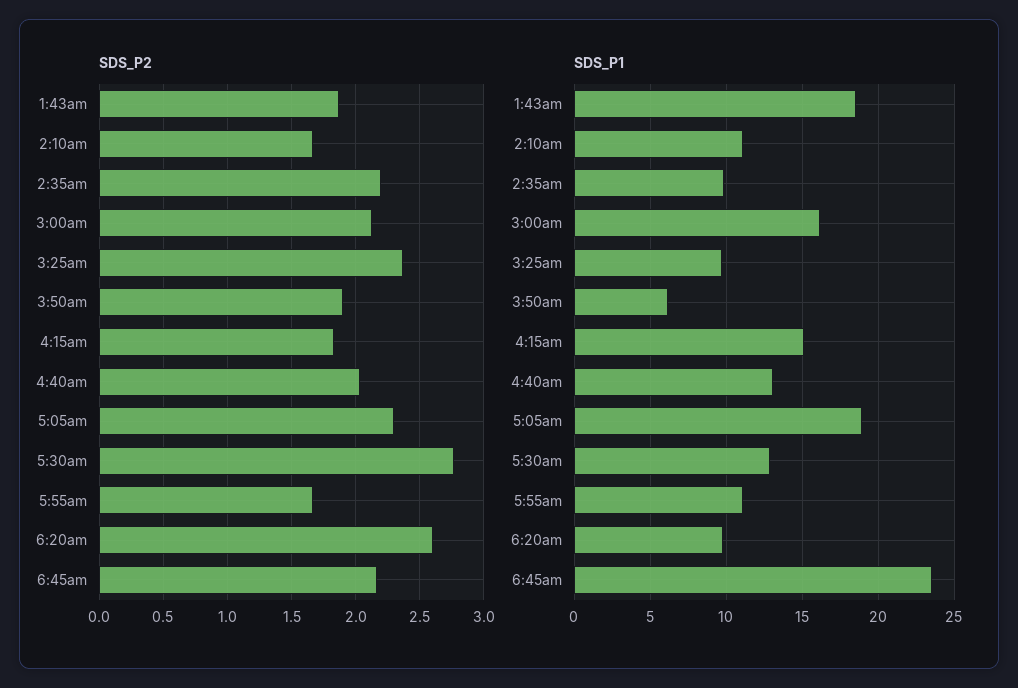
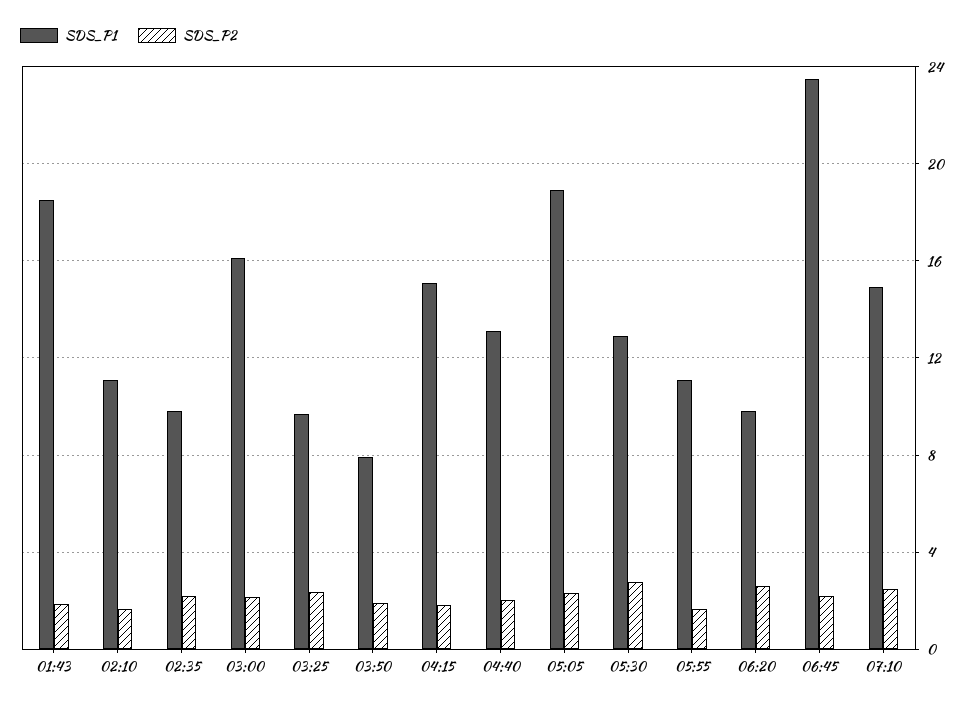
SDS_P1, 3:50am: 6 -> 8
SDS_P1, 07:10: none -> 15
SDS_P2, 07:10: none -> 2.5

